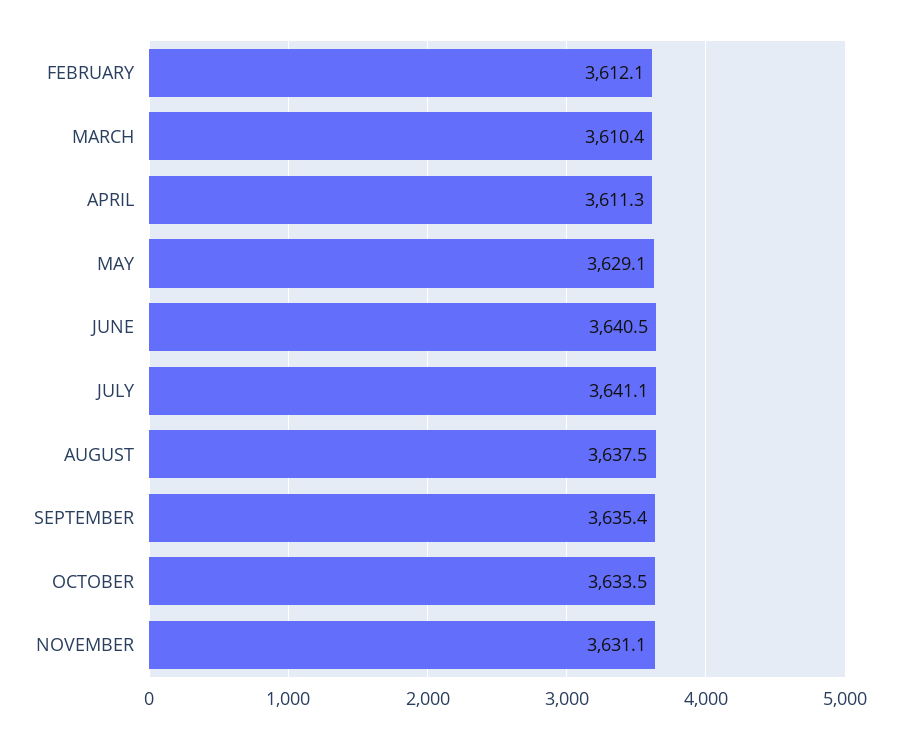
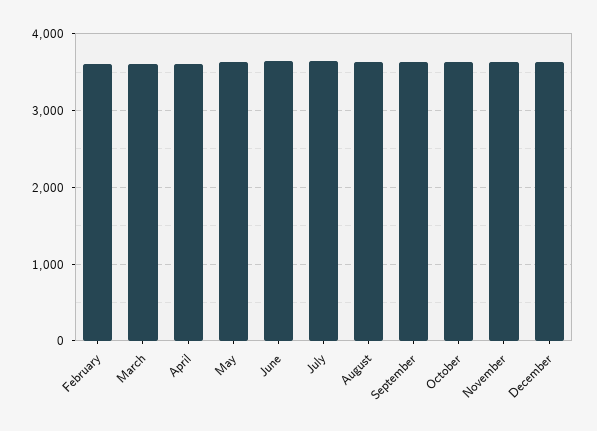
December: none -> 3600

